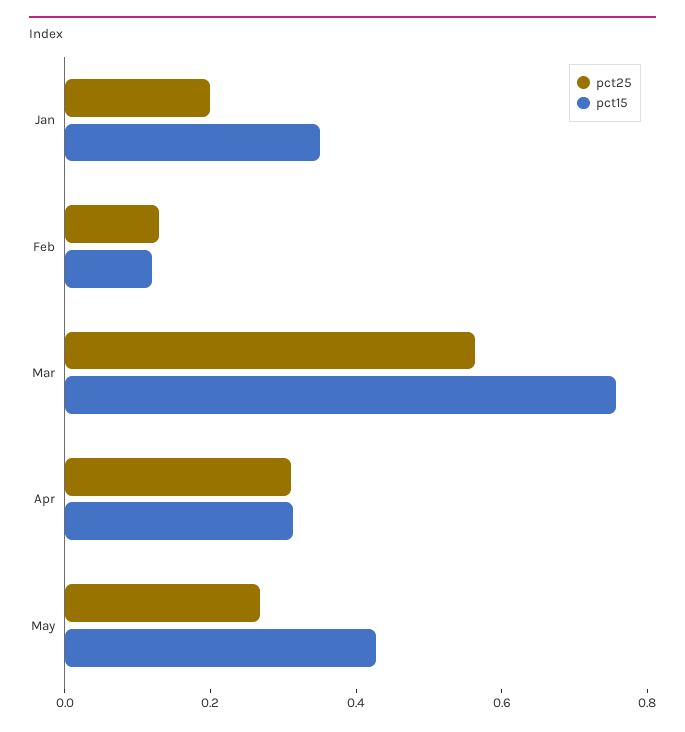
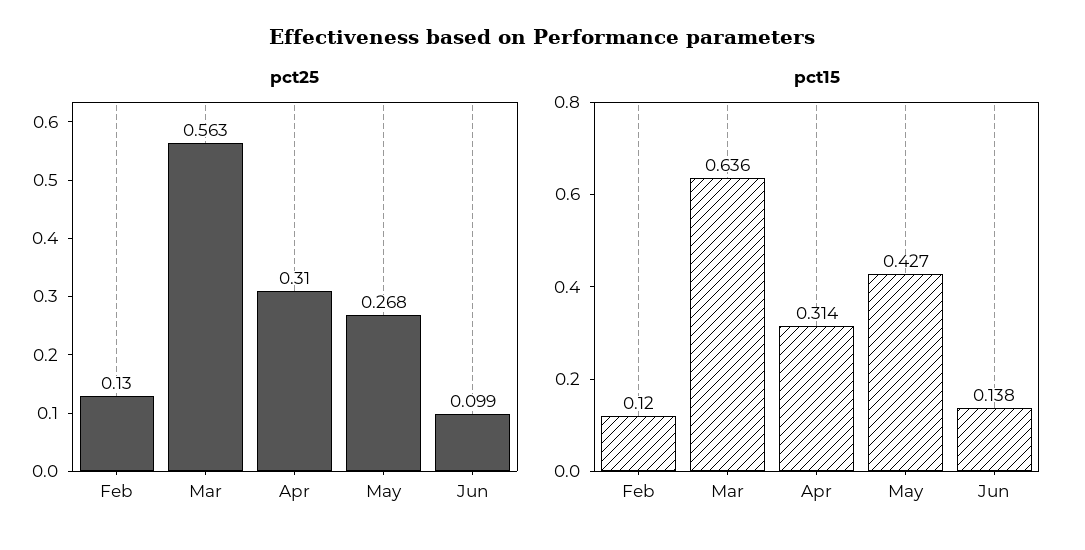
pct25, Jan: 0.2 -> none
pct15, Jan: 0.35 -> none
pct15, Mar: 0.75 -> 0.636
pct25, Jun: none -> 0.099
pct15, Jun: none -> 0.138

